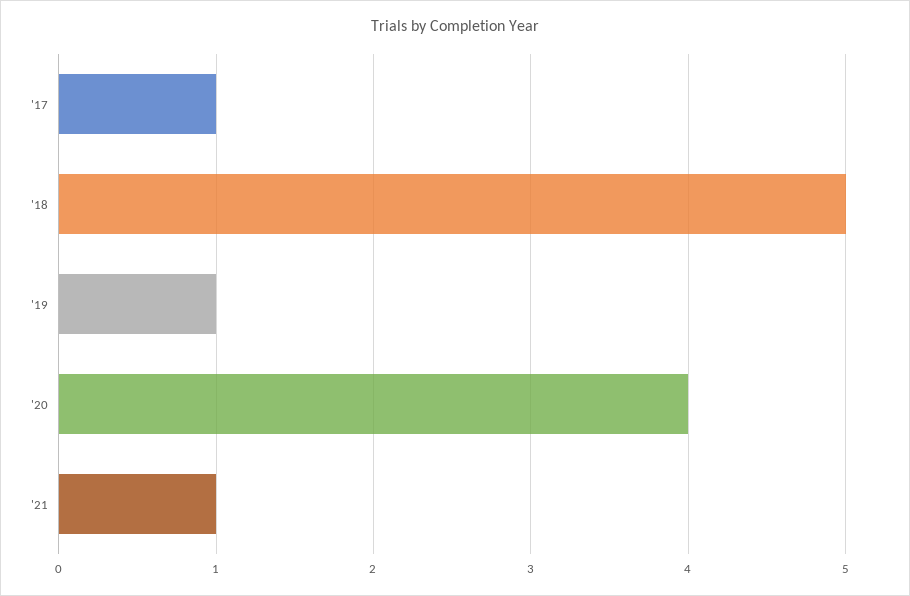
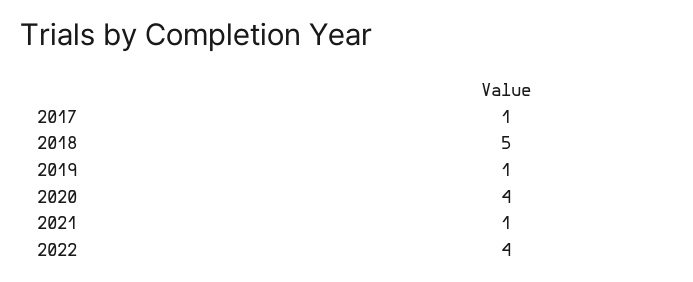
2022: none -> 4

